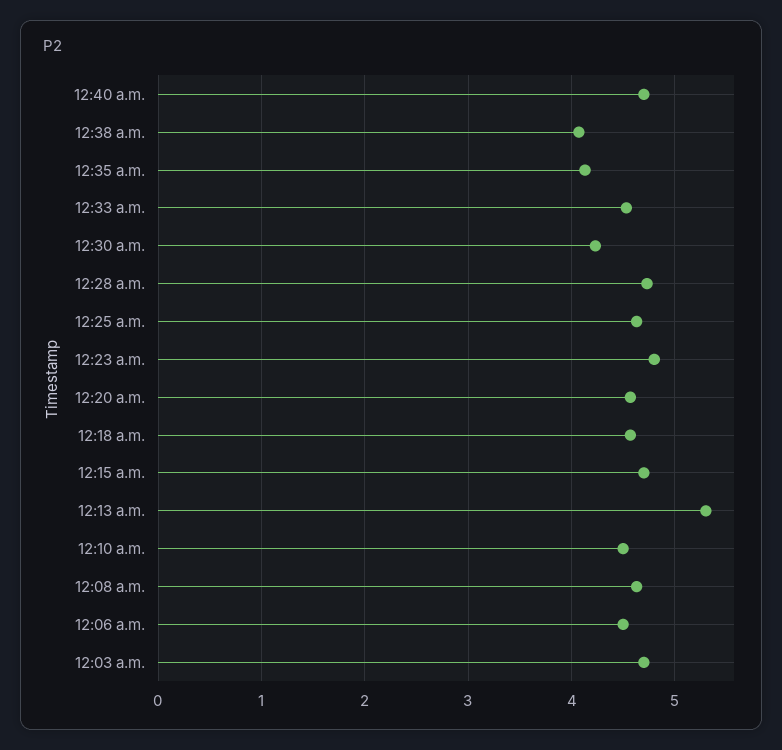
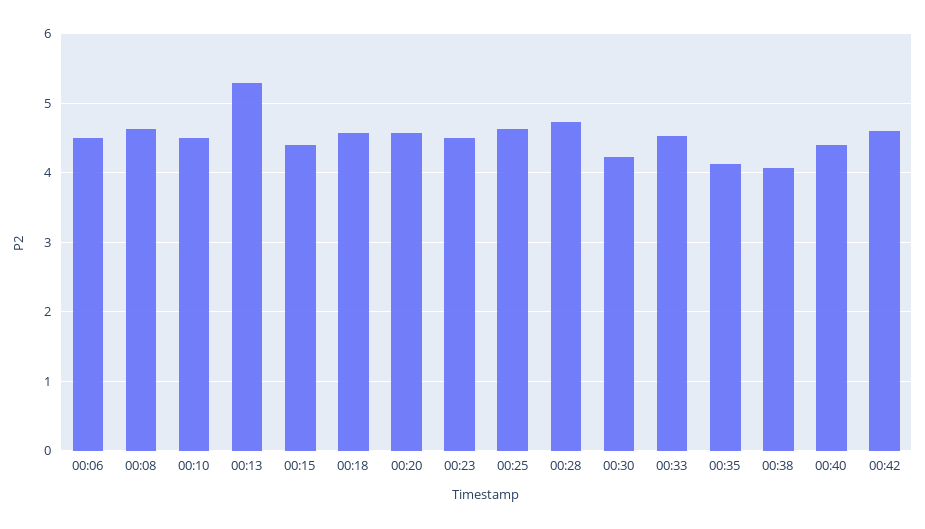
12:40 a.m.: 4.7 -> 4.4
12:23 a.m.: 4.8 -> 4.5
12:15 a.m.: 4.7 -> 4.4
12:03 a.m.: 4.7 -> none
00:42: none -> 4.6

